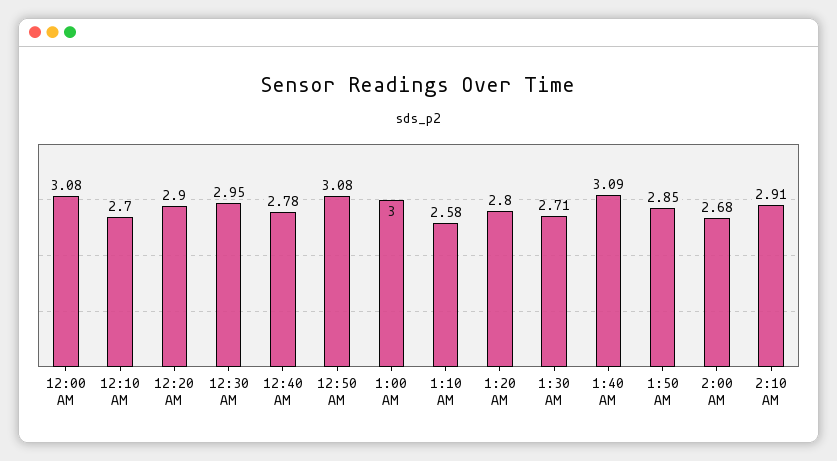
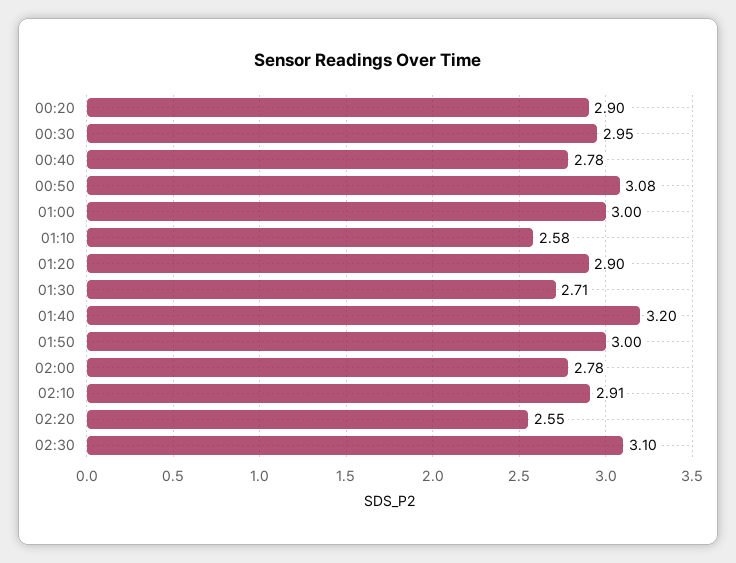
12:00 AM: 3.08 -> none
12:10 AM: 2.7 -> none
1:20 AM: 2.8 -> 2.9
1:40 AM: 3.09 -> 3.2
1:50 AM: 2.85 -> 3
2:00 AM: 2.68 -> 2.78
02:20: none -> 2.55
02:30: none -> 3.1

